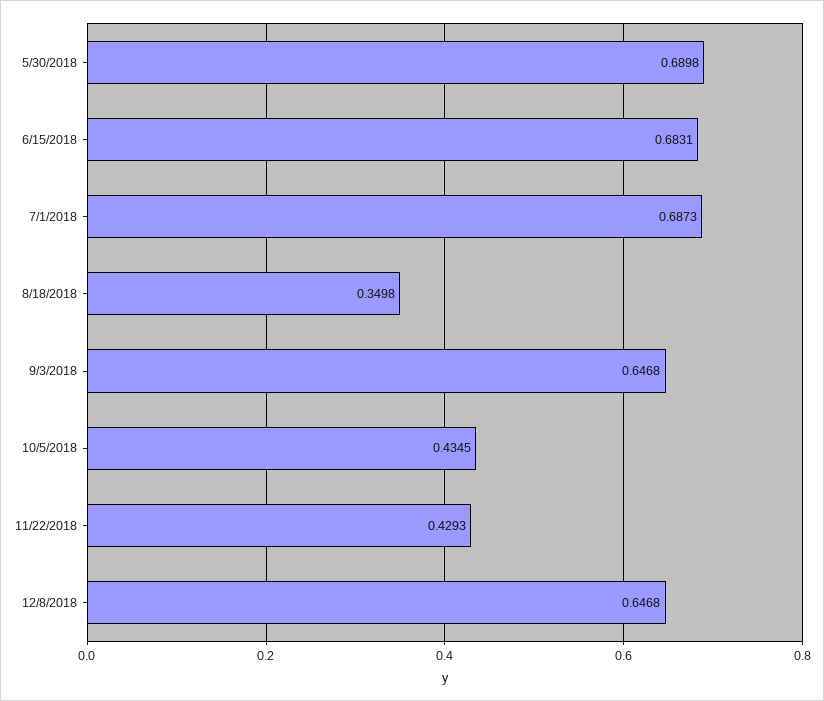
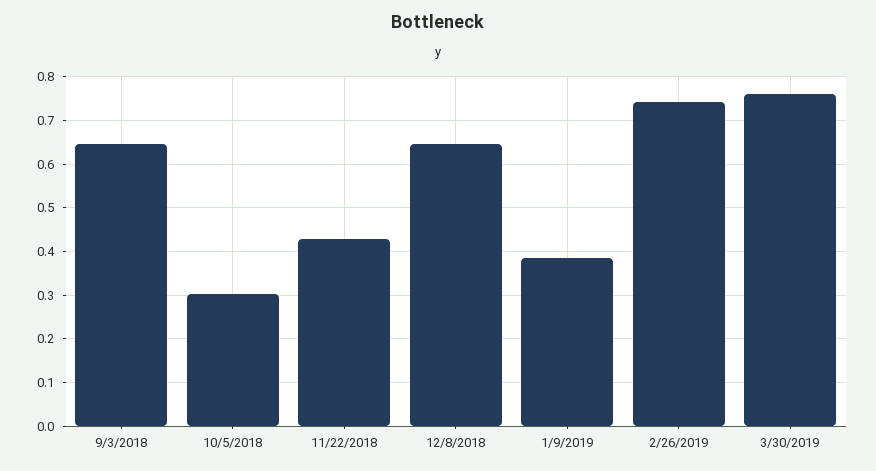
5/30/2018: 0.6898 -> none
6/15/2018: 0.6831 -> none
7/1/2018: 0.6873 -> none
8/18/2018: 0.3498 -> none
10/5/2018: 0.4345 -> 0.3
1/9/2019: none -> 0.38
2/26/2019: none -> 0.74
3/30/2019: none -> 0.76

